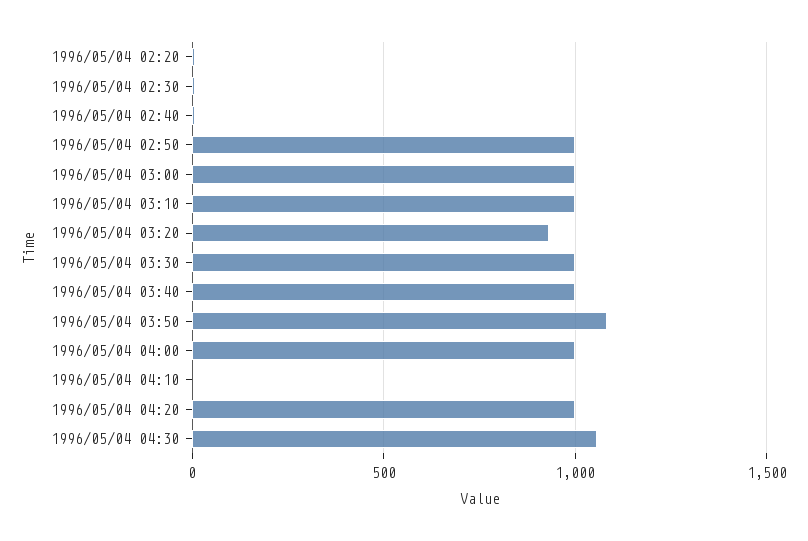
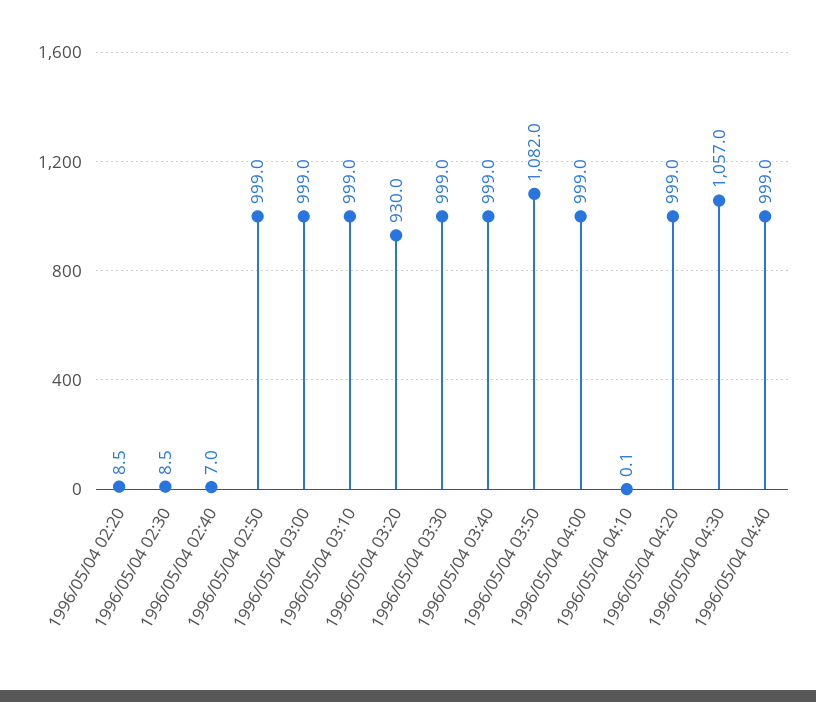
1996/05/04 04:40: none -> 999

